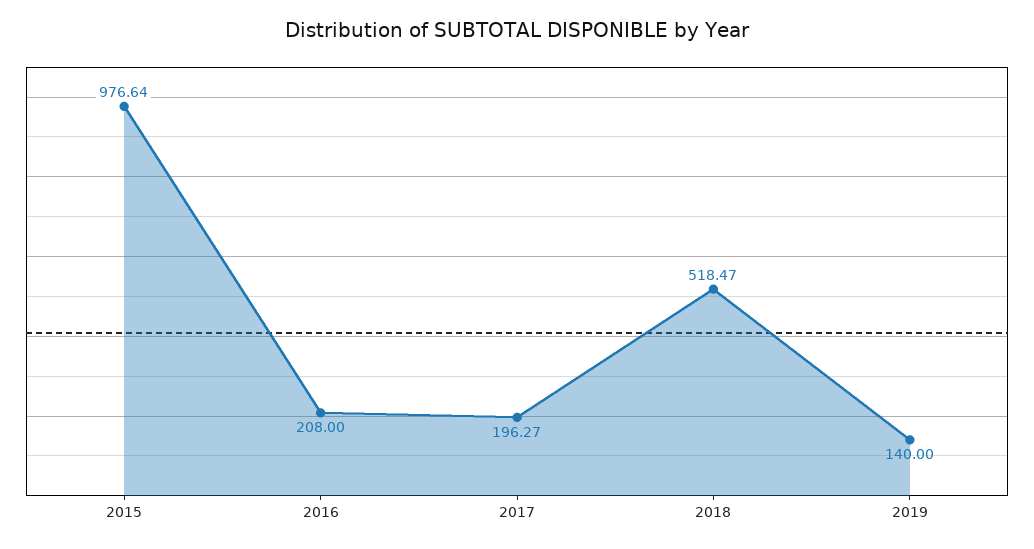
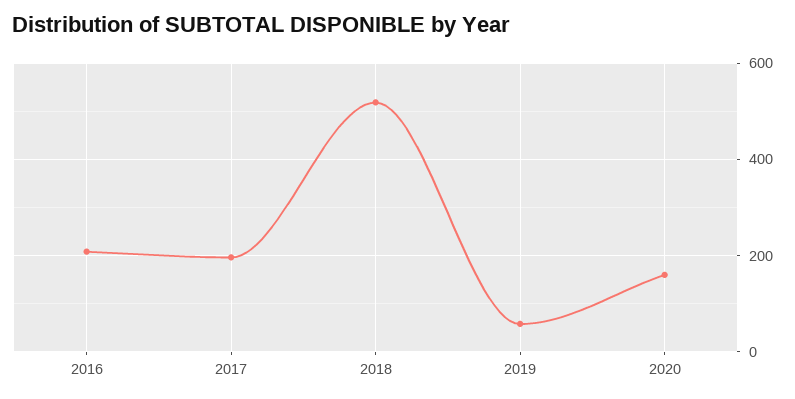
2015: 976.64 -> none
2019: 140 -> 60
2020: none -> 160

